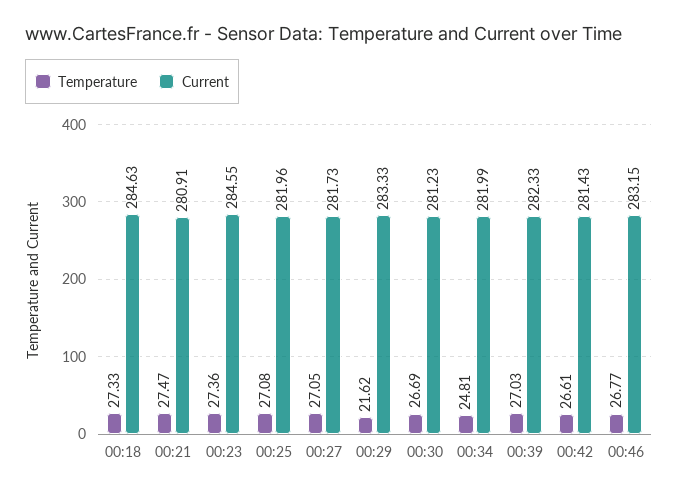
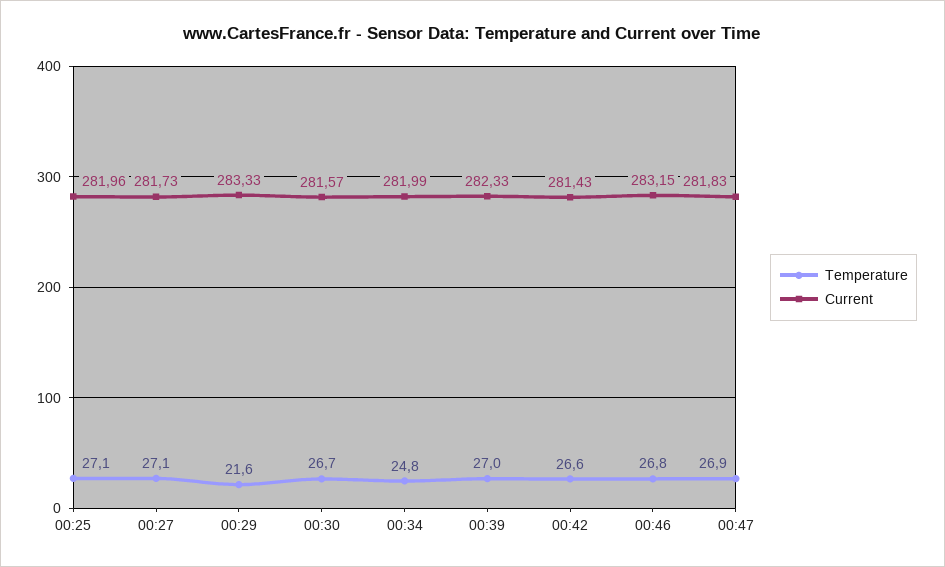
Temperature, 00:18: 27.33 -> none
Current, 00:18: 284.63 -> none
Temperature, 00:21: 27.47 -> none
Current, 00:21: 280.91 -> none
Temperature, 00:23: 27.36 -> none
Current, 00:23: 284.55 -> none
Current, 00:30: 281.23 -> 281.57
Temperature, 00:47: none -> 26.9
Current, 00:47: none -> 281.83

